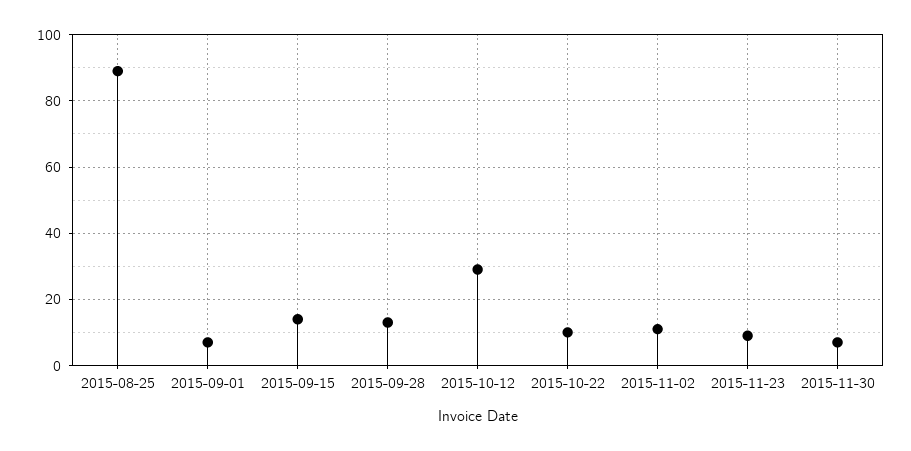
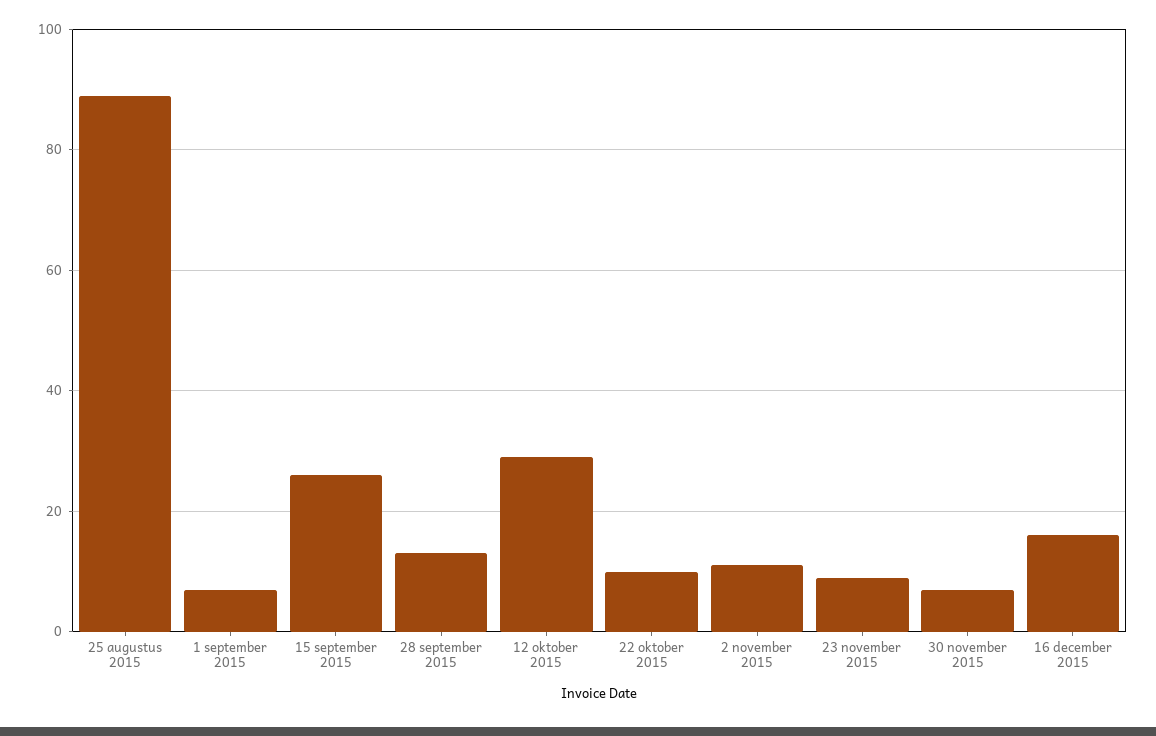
2015-09-15: 15 -> 25
16 december 2015: none -> 15

